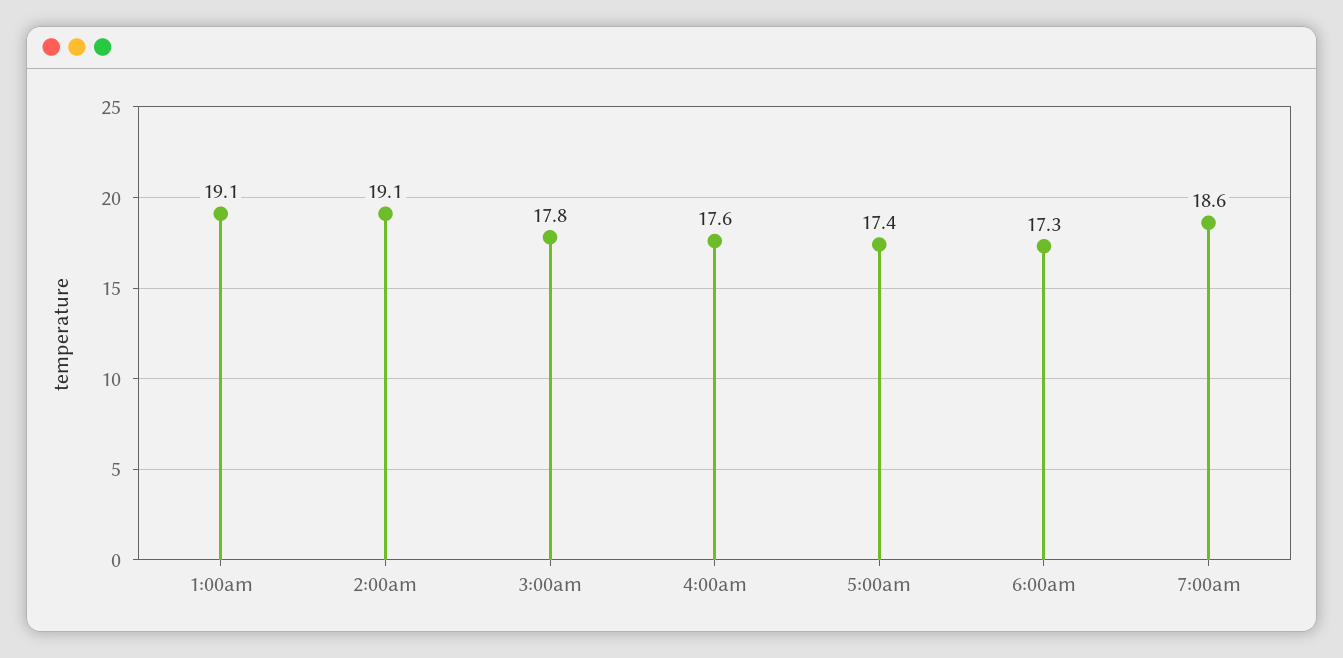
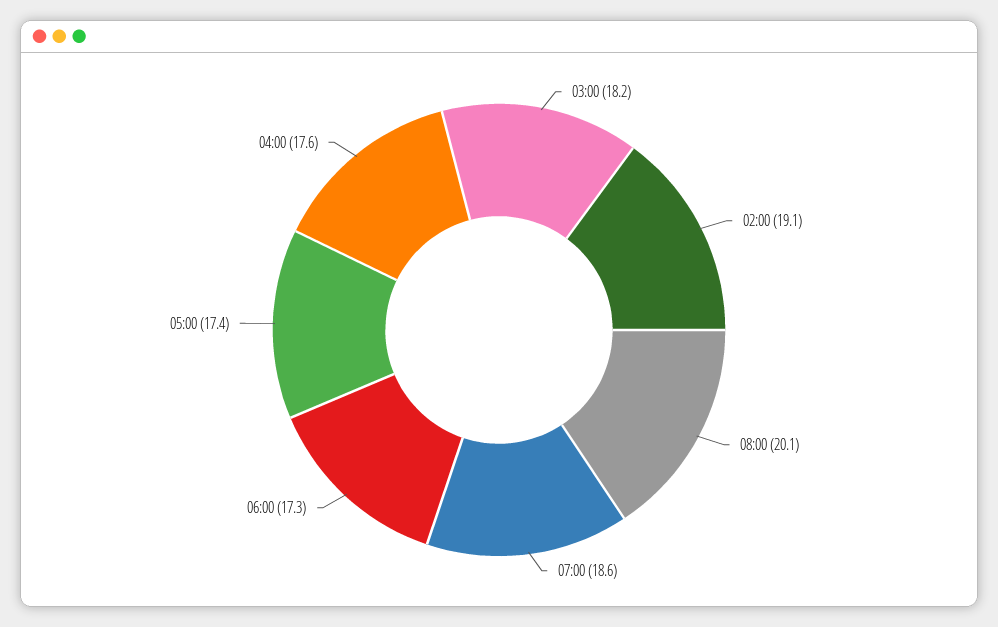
1:00am: 19.1 -> none
3:00am: 17.8 -> 18.2
08:00: none -> 20.1

